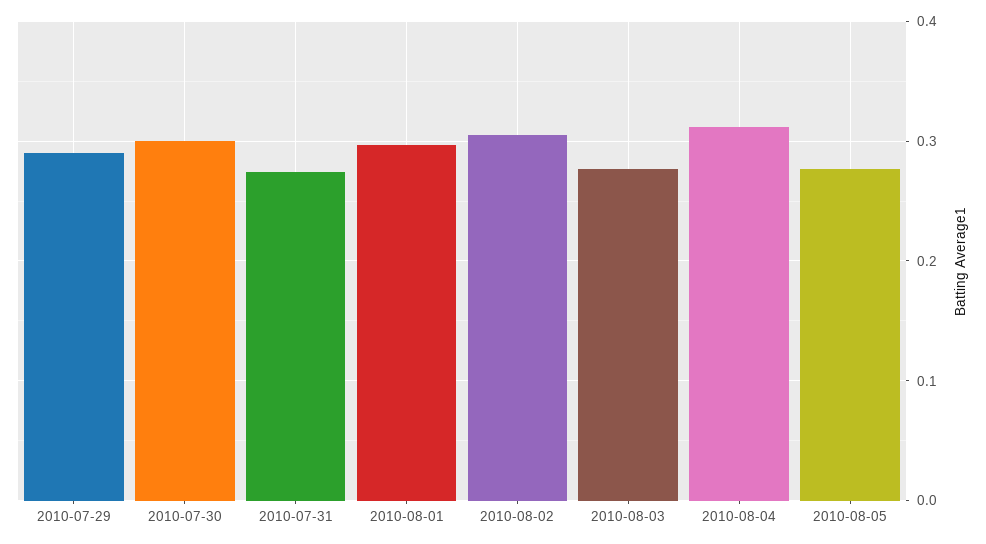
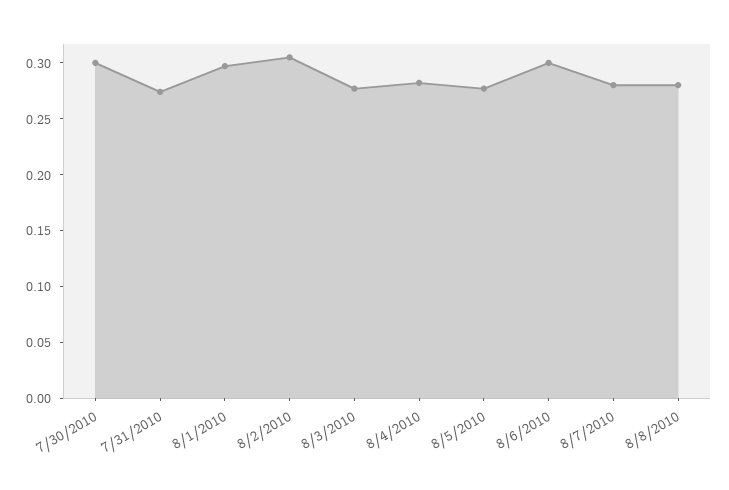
2010-07-29: 0.29 -> none
2010-08-04: 0.31 -> 0.28
8/6/2010: none -> 0.3
8/7/2010: none -> 0.28
8/8/2010: none -> 0.28

